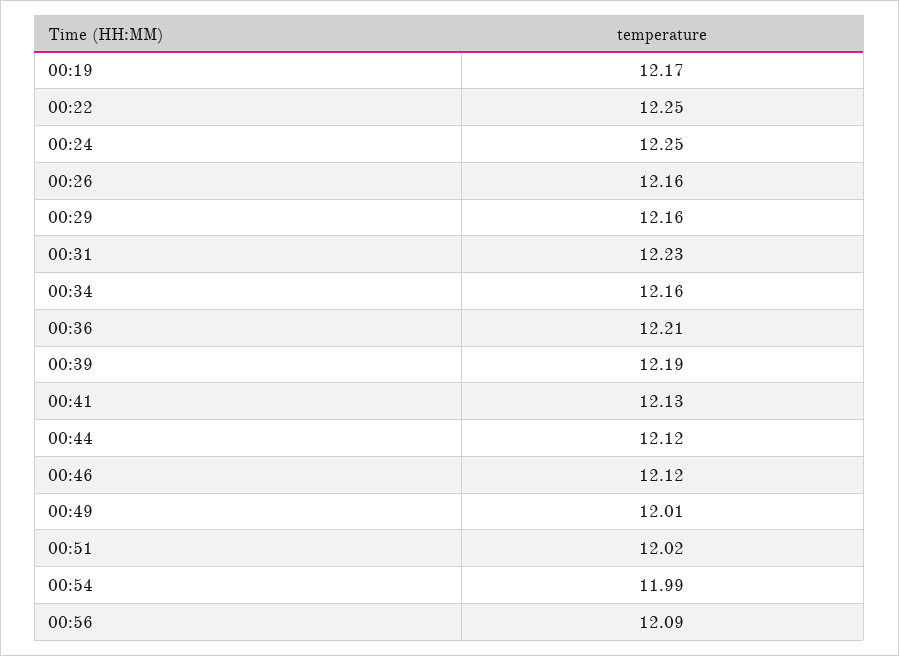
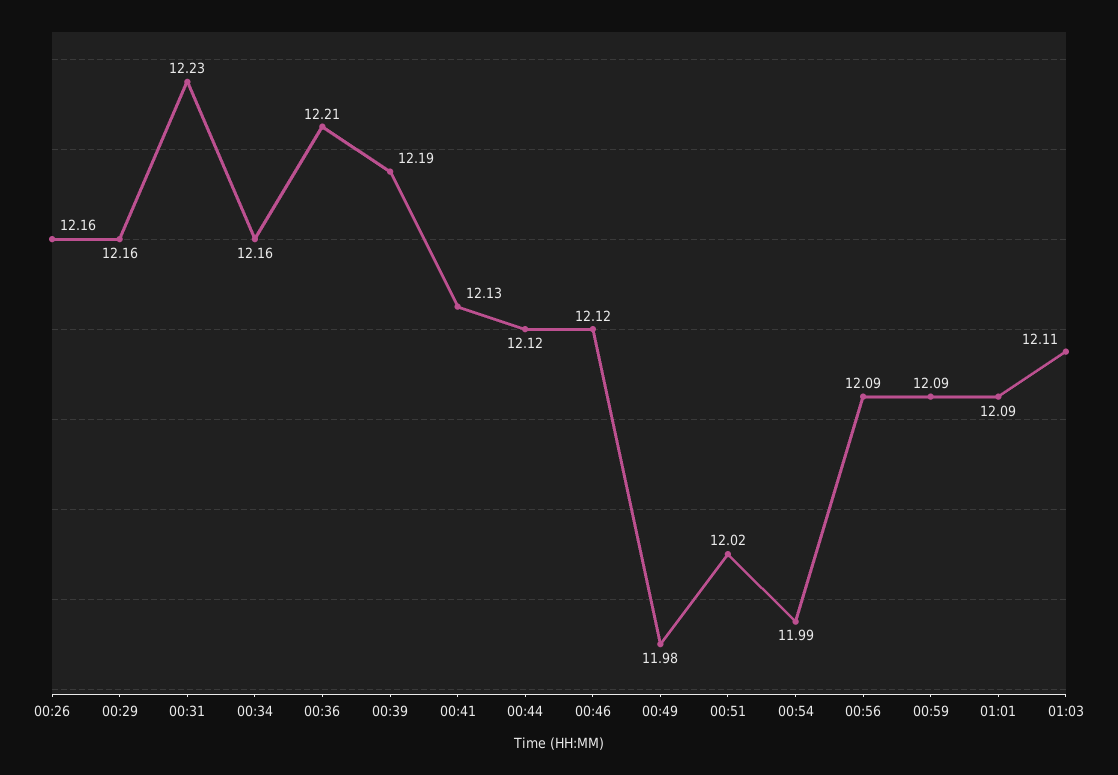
00:19: 12.17 -> none
00:22: 12.25 -> none
00:24: 12.25 -> none
00:49: 12.01 -> 11.98
00:59: none -> 12.09
01:01: none -> 12.09
01:03: none -> 12.11

